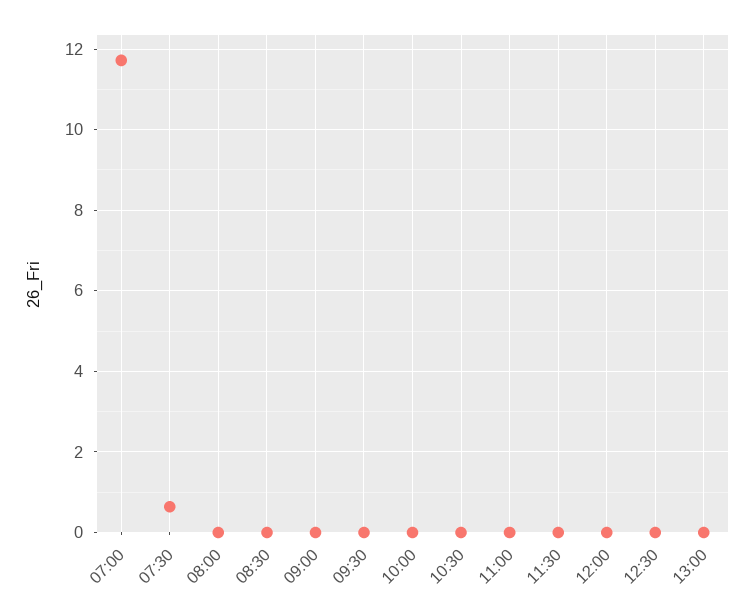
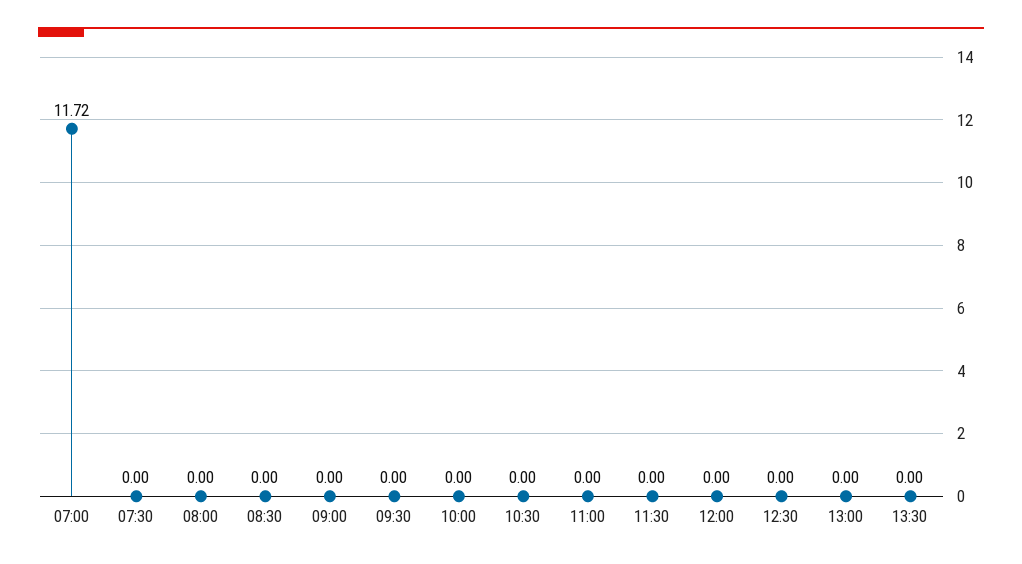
07:30: 0.6 -> 0
13:30: none -> 0

